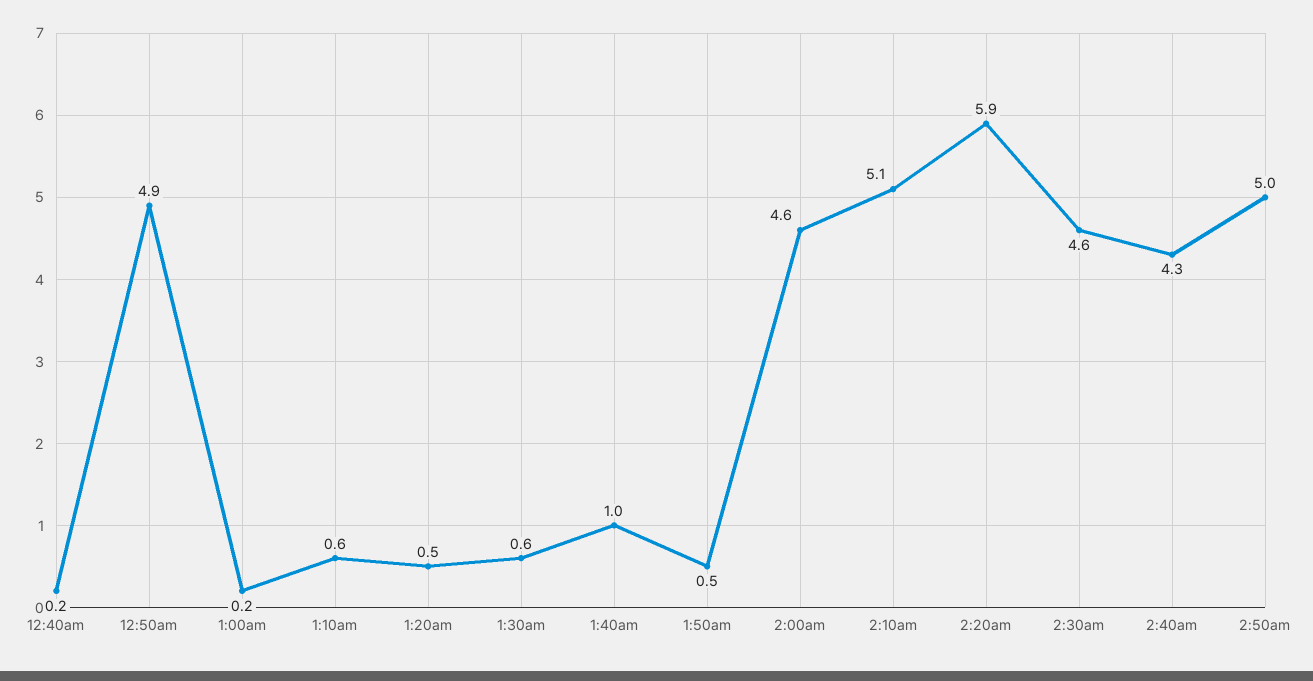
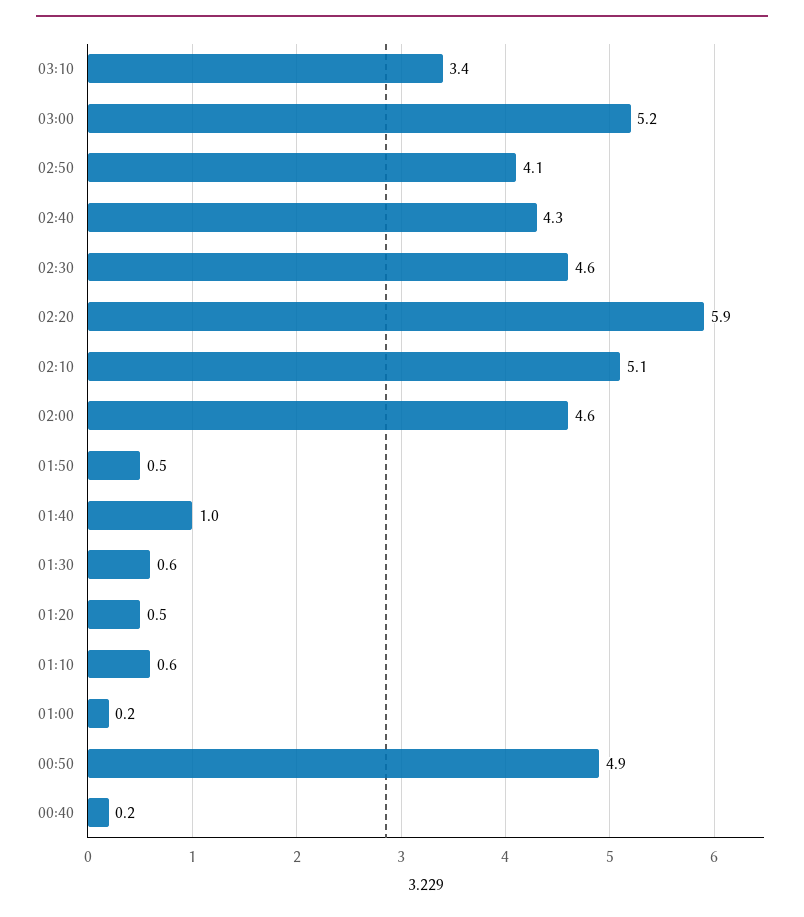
2:50am: 5 -> 4.1
03:10: none -> 3.4
03:00: none -> 5.2

